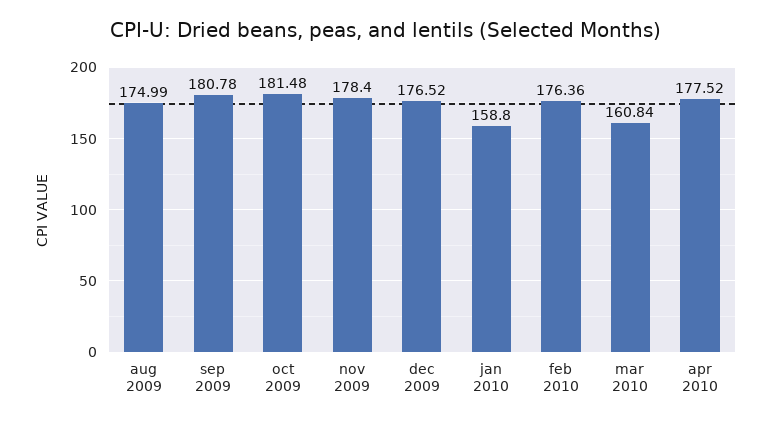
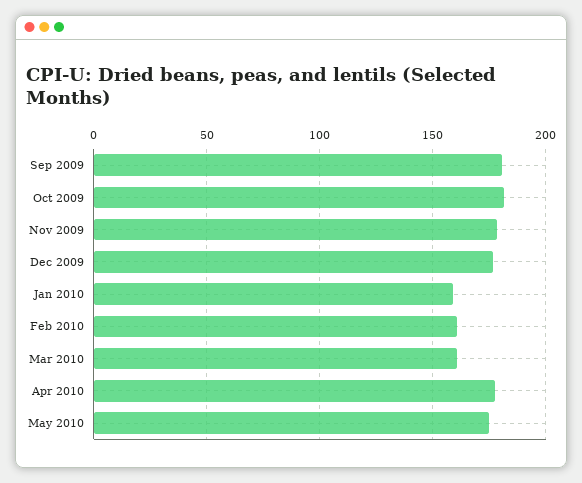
aug 2009: 174.99 -> none
feb 2010: 176.36 -> 160
May 2010: none -> 175

